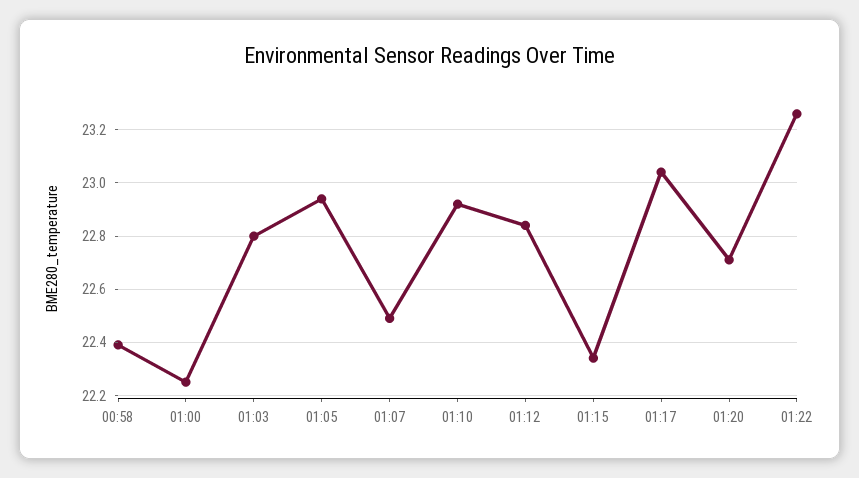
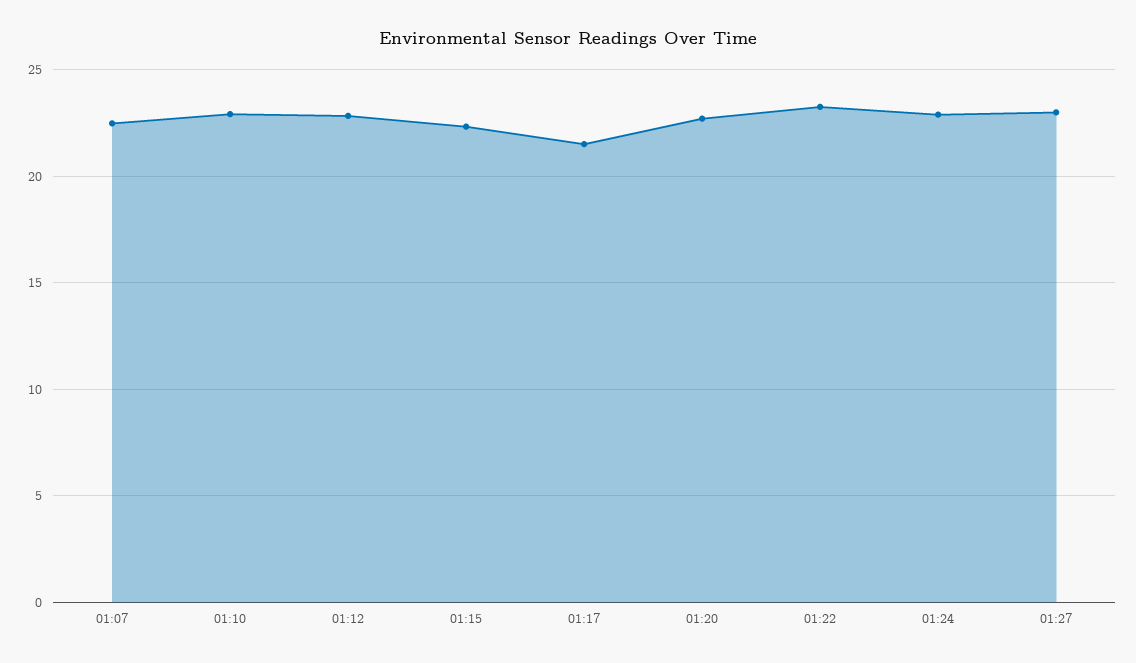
00:58: 22.4 -> none
01:00: 22.25 -> none
01:03: 22.8 -> none
01:05: 22.95 -> none
01:17: 23.05 -> 21.5
01:24: none -> 23
01:27: none -> 23

